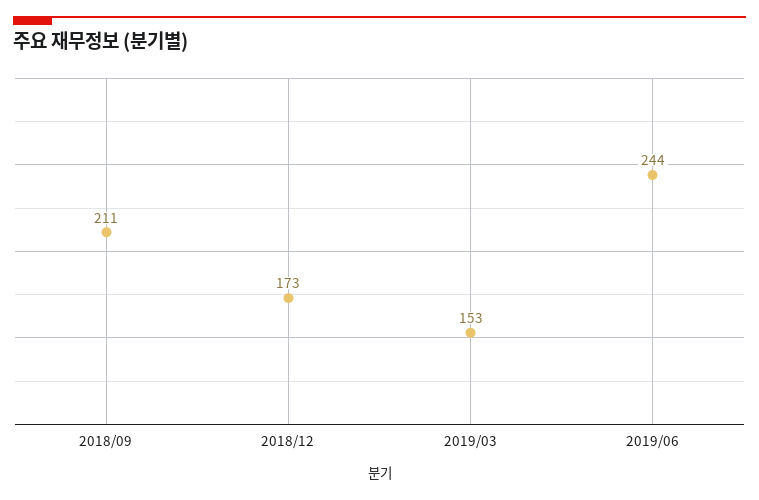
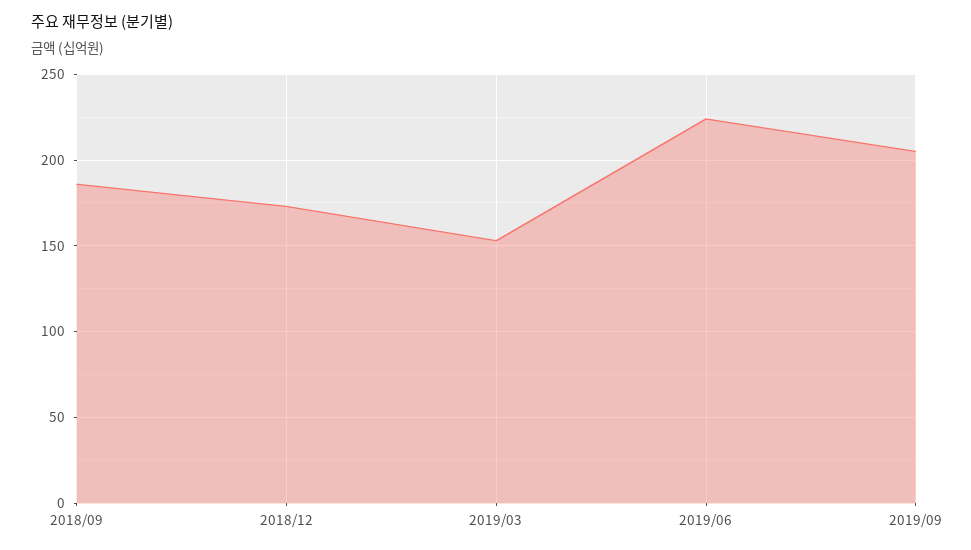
2018/09: 211 -> 185
2019/06: 244 -> 225
2019/09: none -> 205

